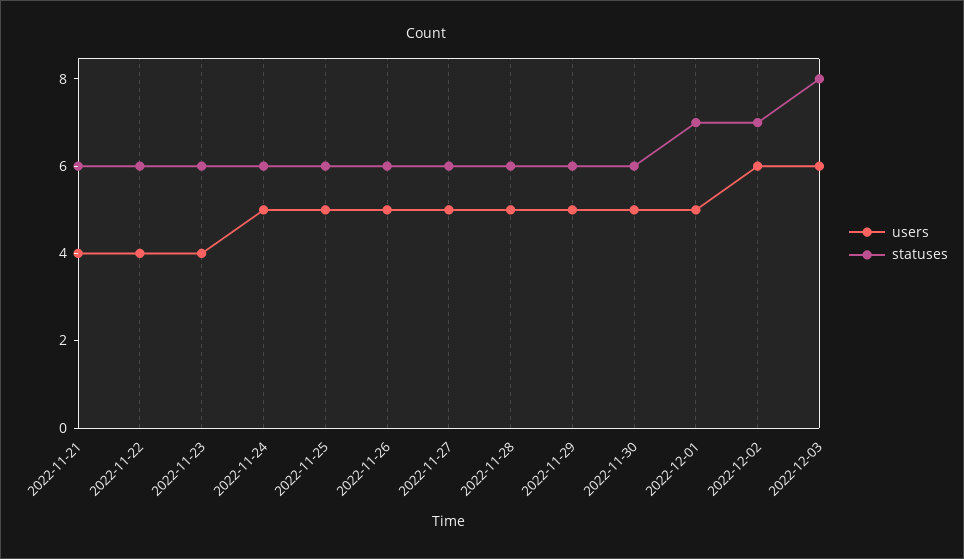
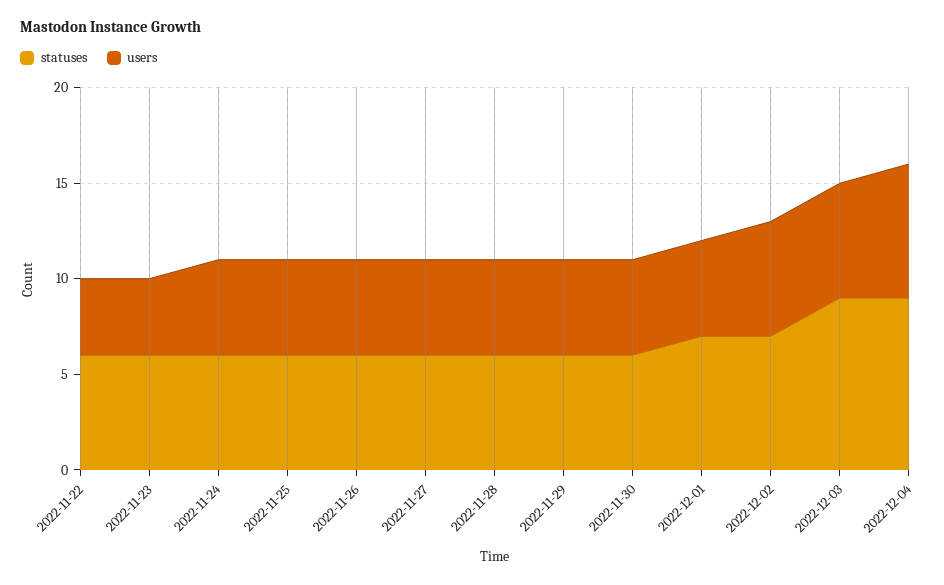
users, 2022-11-21: 4 -> none
statuses, 2022-11-21: 6 -> none
statuses, 2022-12-03: 8 -> 9
statuses, 2022-12-04: none -> 9
users, 2022-12-04: none -> 7

